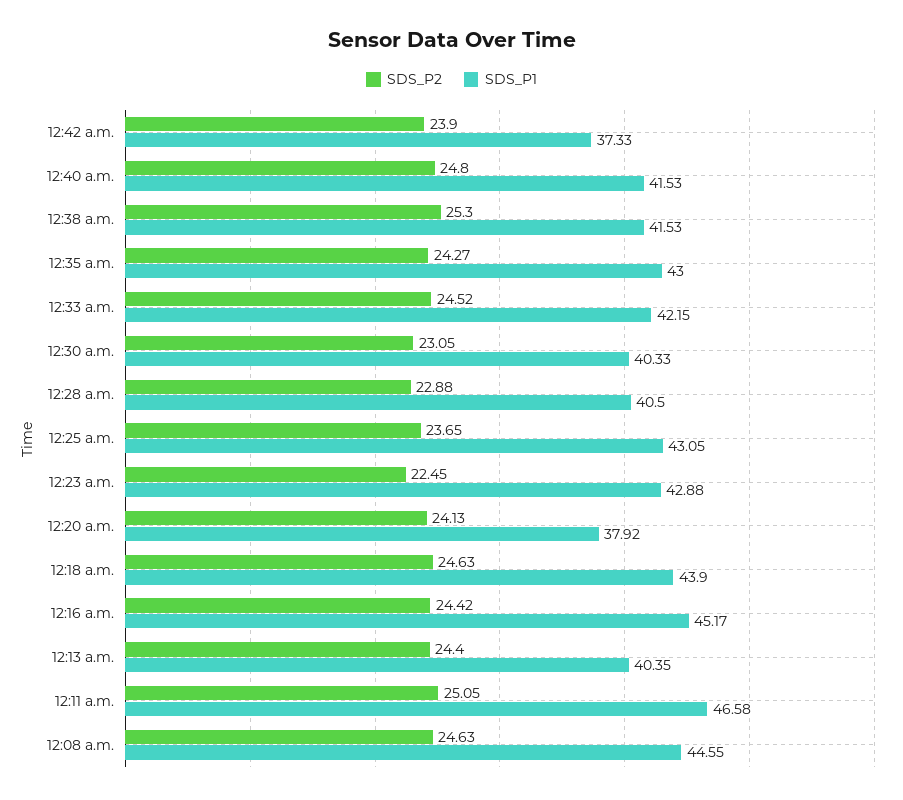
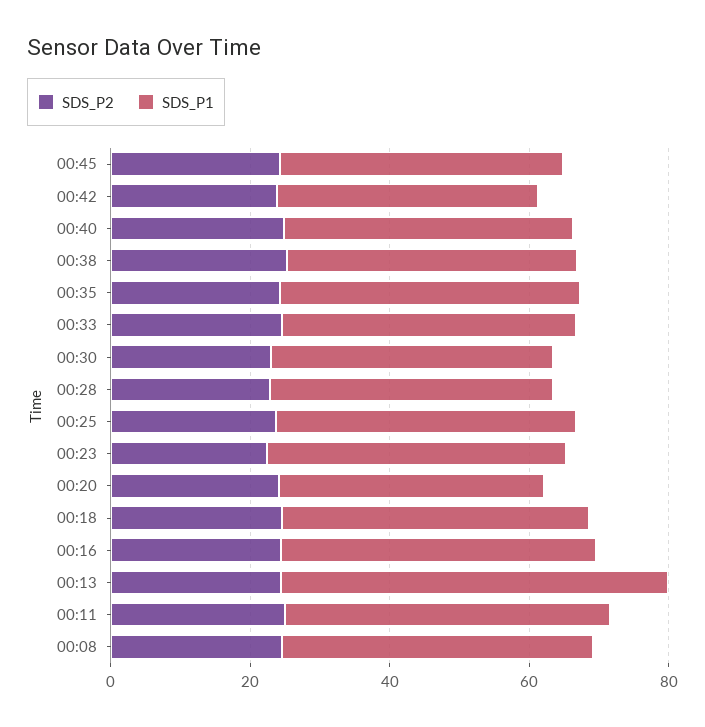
SDS_P1, 12:13 a.m.: 40.35 -> 55
SDS_P2, 00:45: none -> 25
SDS_P1, 00:45: none -> 40

